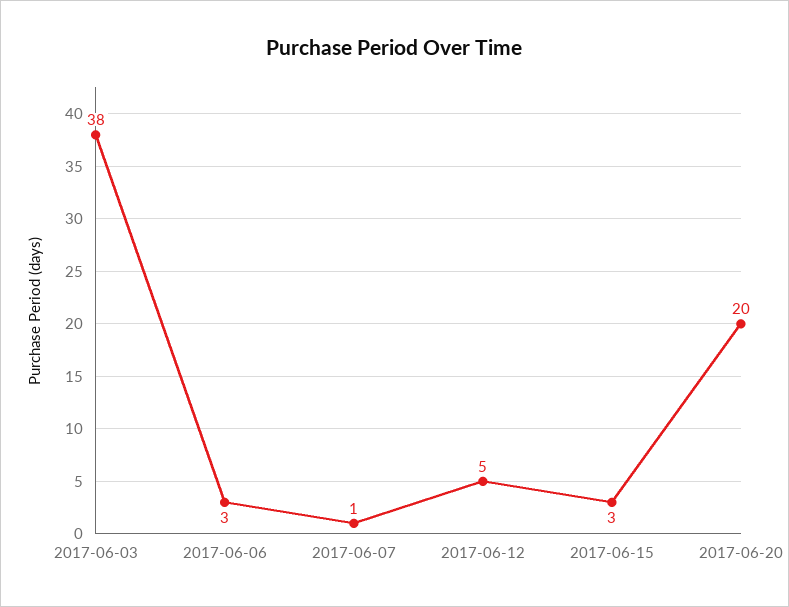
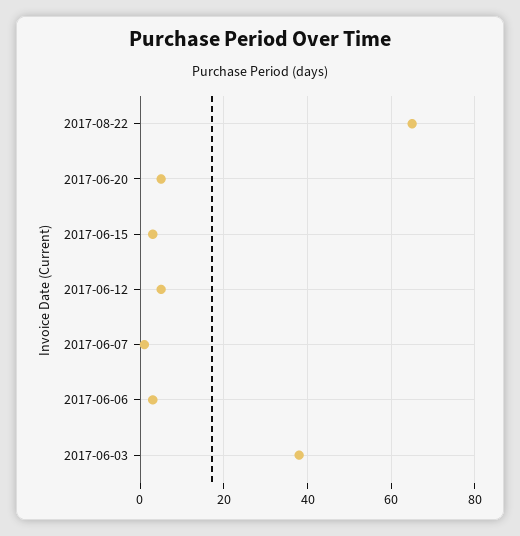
2017-06-20: 20 -> 5
2017-08-22: none -> 65

